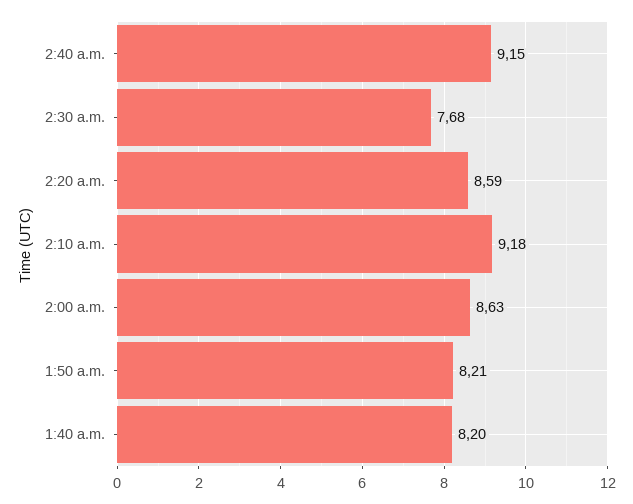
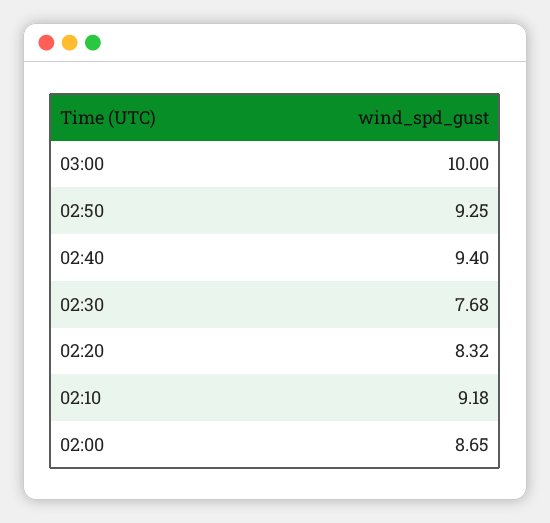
2:40 a.m.: 9.15 -> 9.4
2:20 a.m.: 8.59 -> 8.32
2:00 a.m.: 8.63 -> 8.65
1:50 a.m.: 8.21 -> none
1:40 a.m.: 8.2 -> none
03:00: none -> 10
02:50: none -> 9.25

